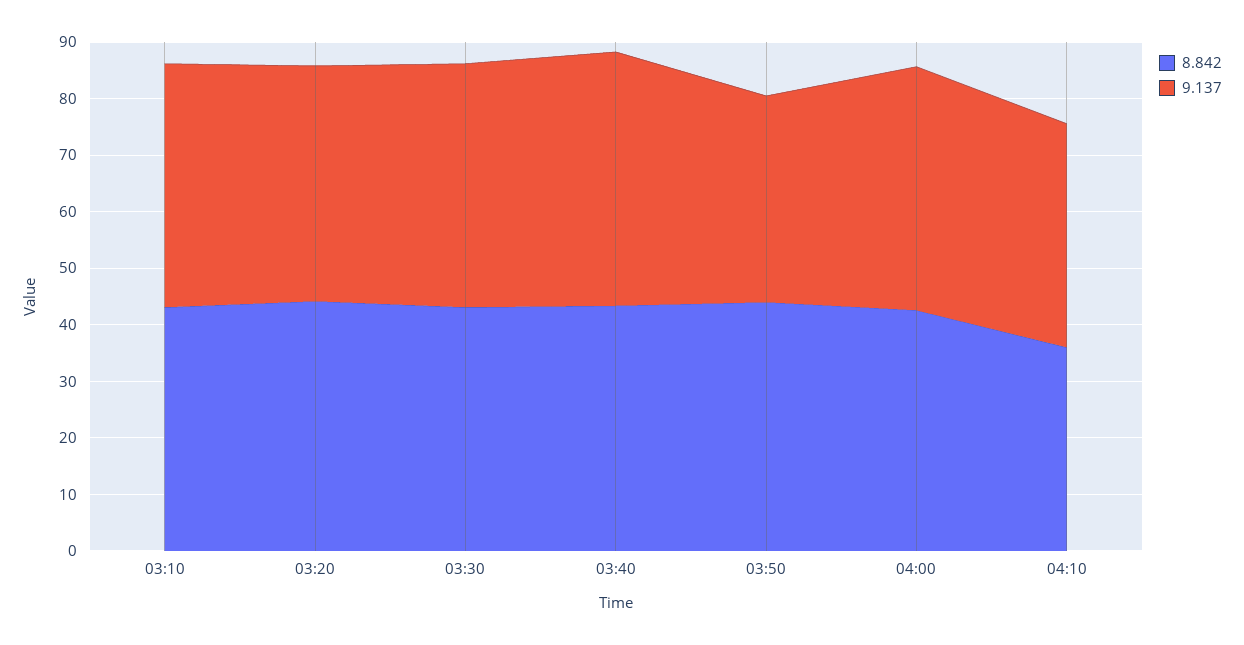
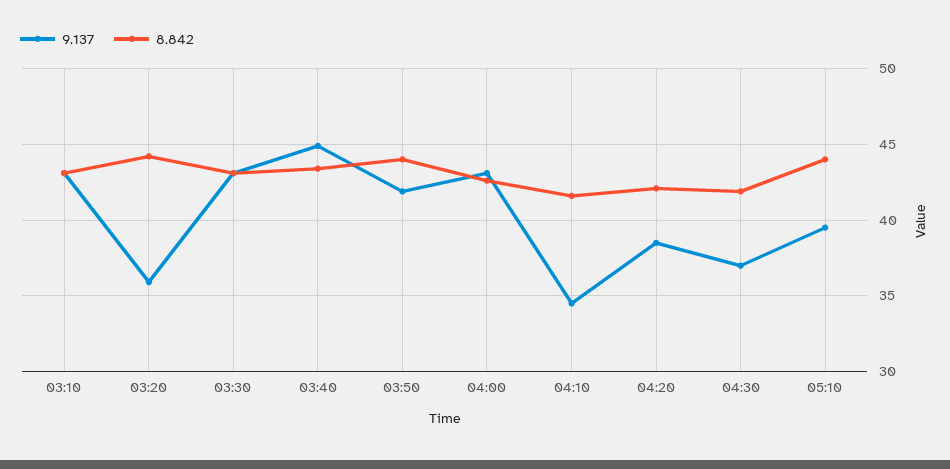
9.137, 03:20: 42 -> 36
9.137, 03:50: 36 -> 42
8.842, 04:10: 36 -> 41.5
9.137, 04:10: 40 -> 34.5
9.137, 04:20: none -> 38.5
8.842, 04:20: none -> 42
9.137, 04:30: none -> 37
8.842, 04:30: none -> 42
9.137, 05:10: none -> 39.5
8.842, 05:10: none -> 44

